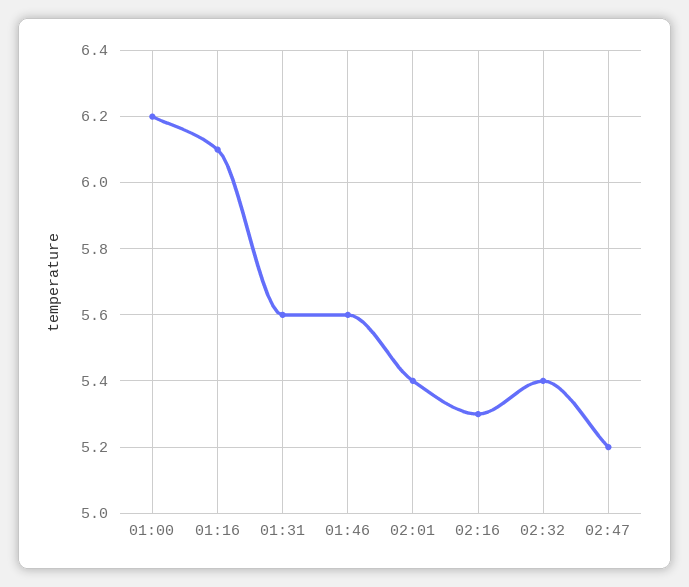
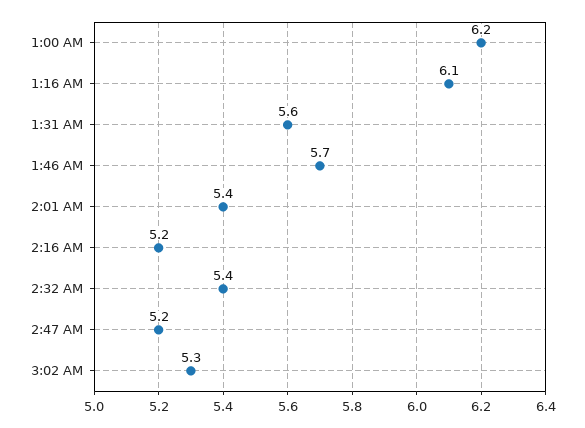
01:46: 5.6 -> 5.7
02:16: 5.3 -> 5.2
3:02 AM: none -> 5.3

